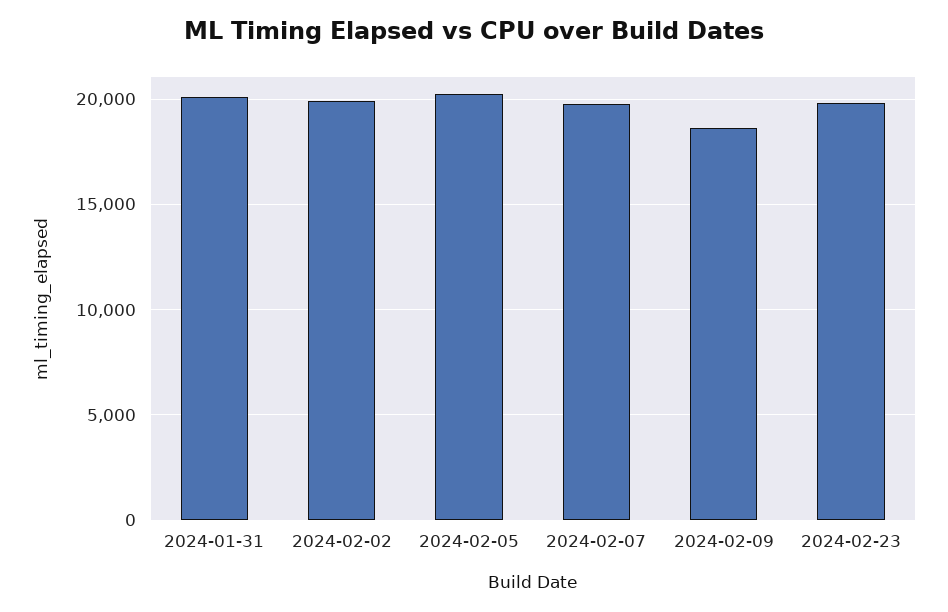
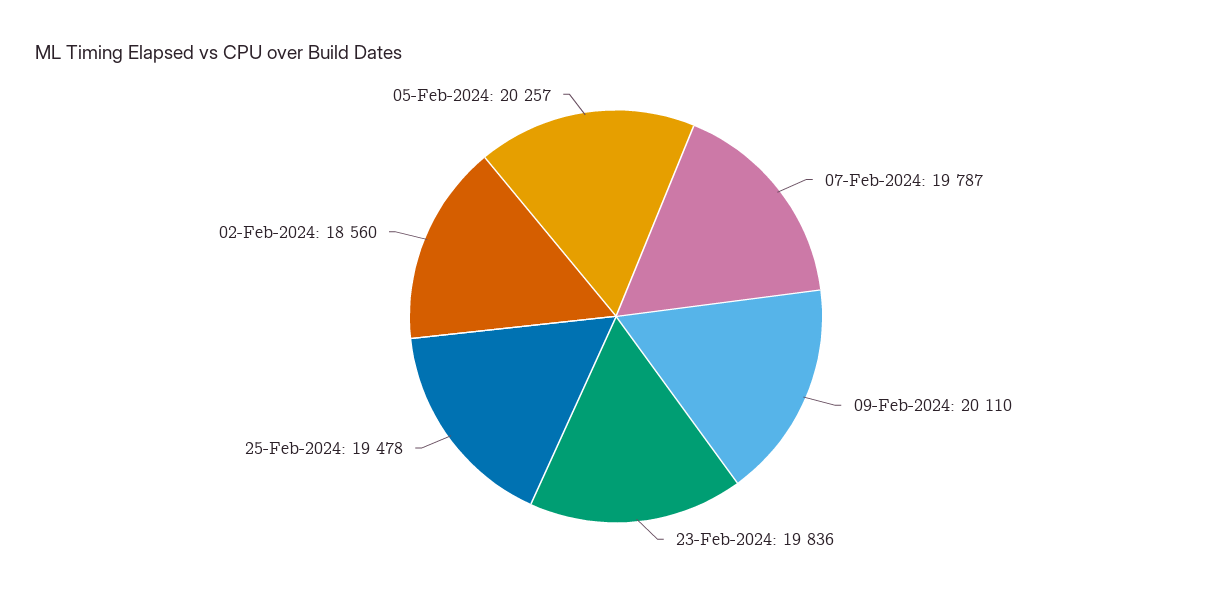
2024-01-31: 20000 -> none
2024-02-02: 20000 -> 18560
2024-02-09: 18500 -> 20110
25-Feb-2024: none -> 19478

